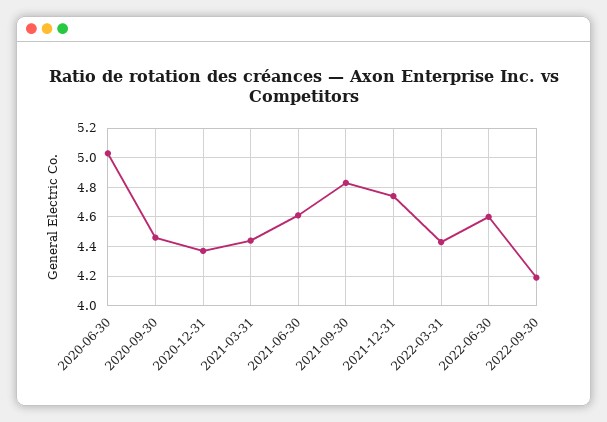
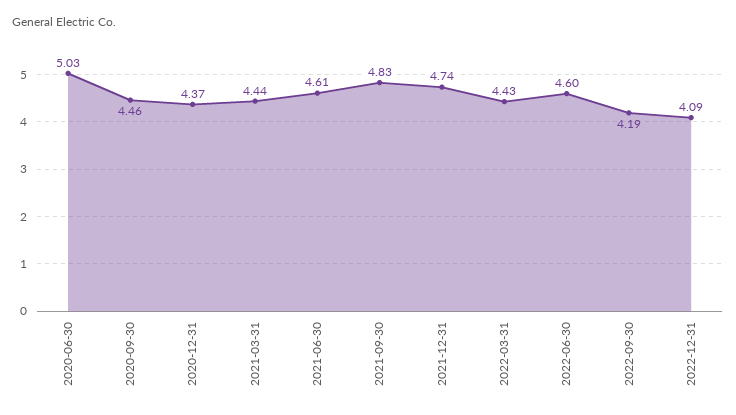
2022-12-31: none -> 4.09

